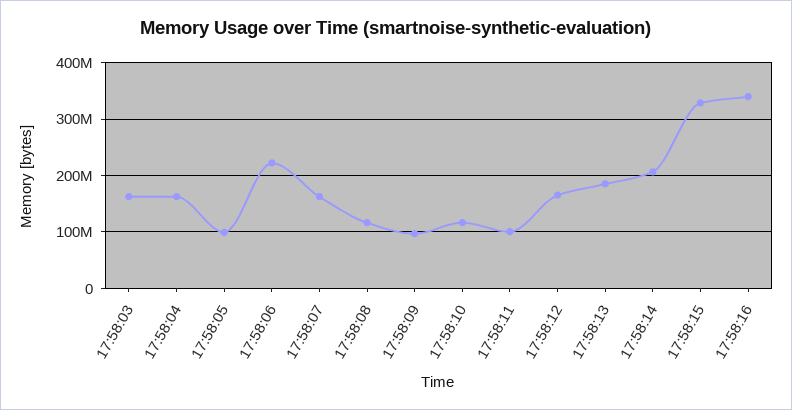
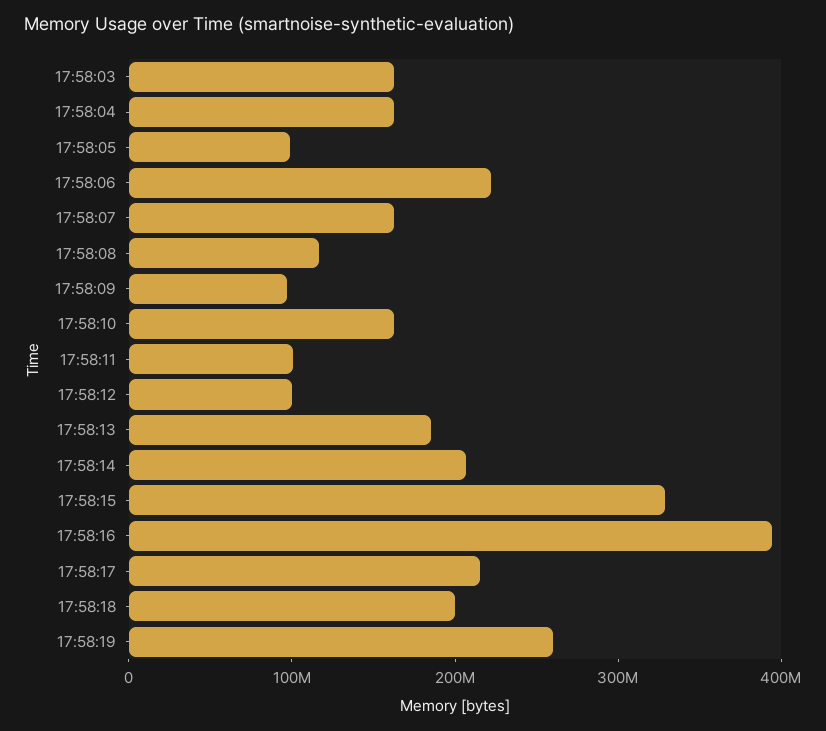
17:58:10: 120000000 -> 160000000
17:58:12: 160000000 -> 100000000
17:58:16: 340000000 -> 400000000
17:58:17: none -> 220000000
17:58:18: none -> 200000000
17:58:19: none -> 260000000

